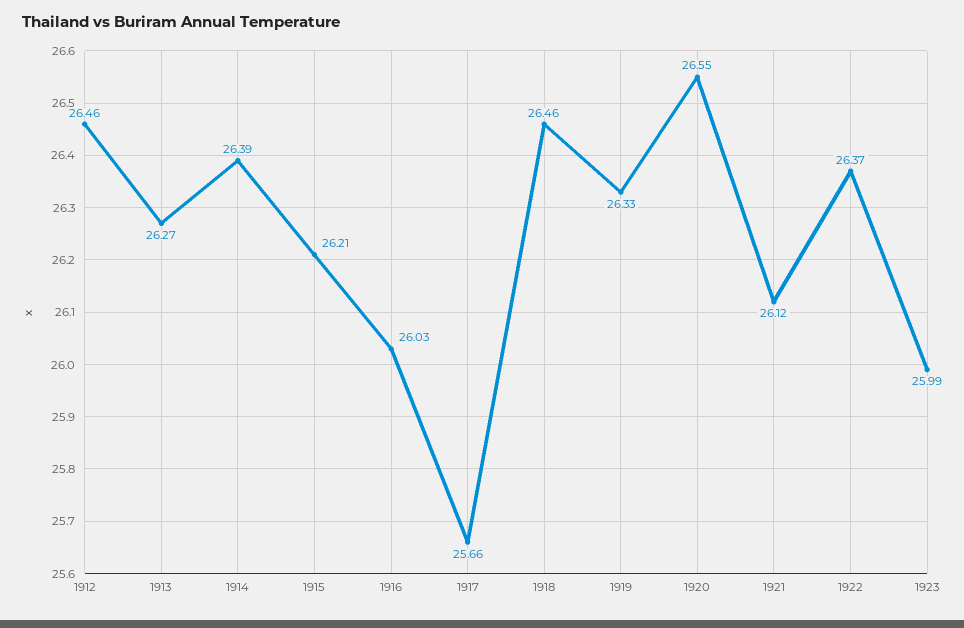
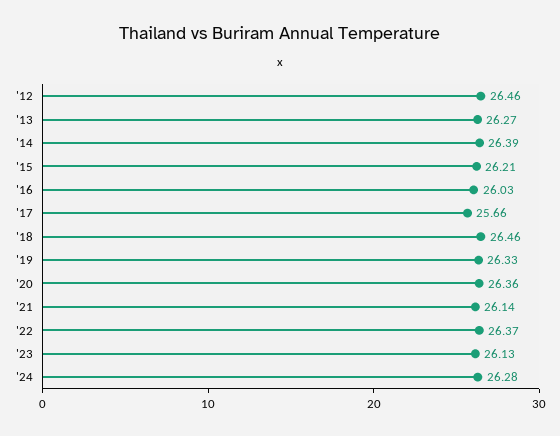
1920: 26.55 -> 26.36
1921: 26.12 -> 26.14
1923: 25.99 -> 26.13
'24: none -> 26.28

